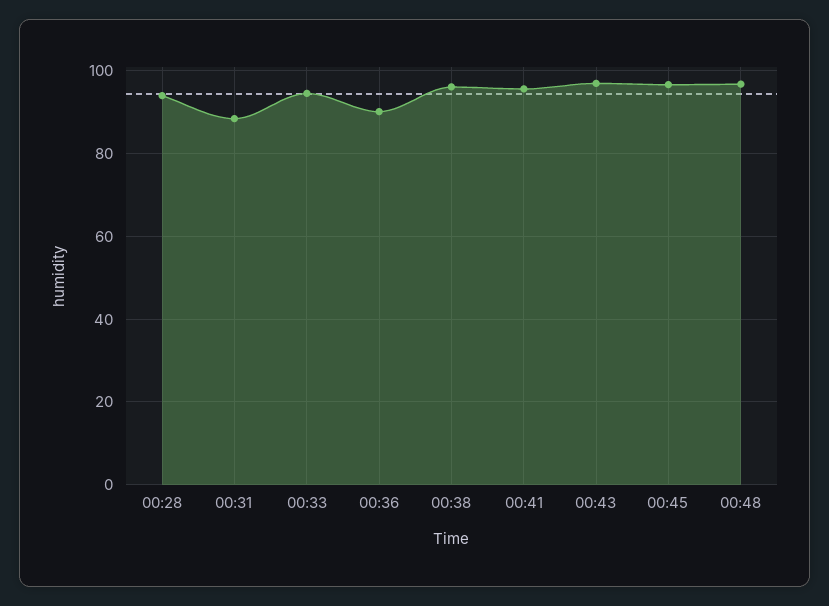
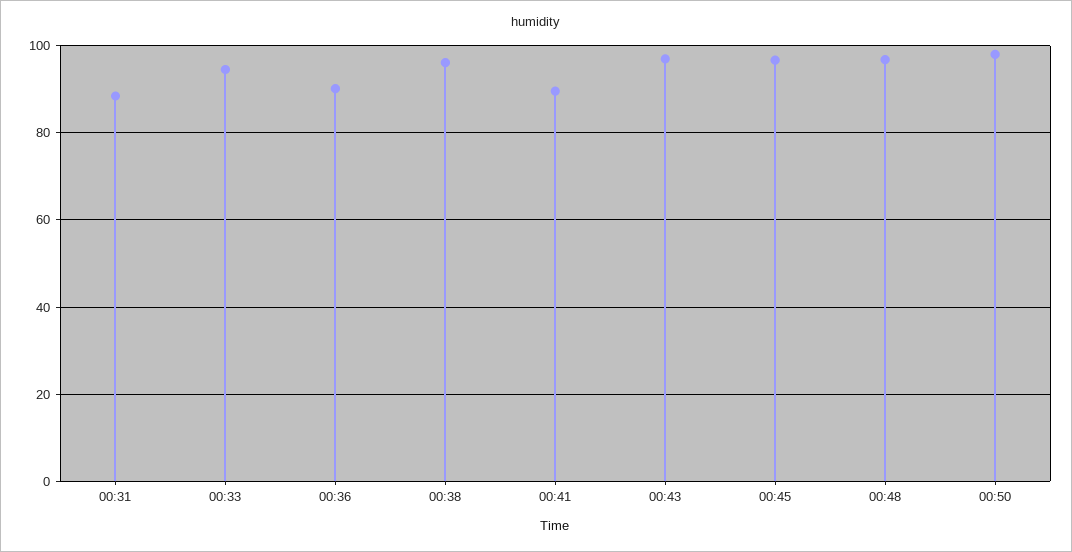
00:28: 94 -> none
00:41: 96 -> 90
00:50: none -> 98

